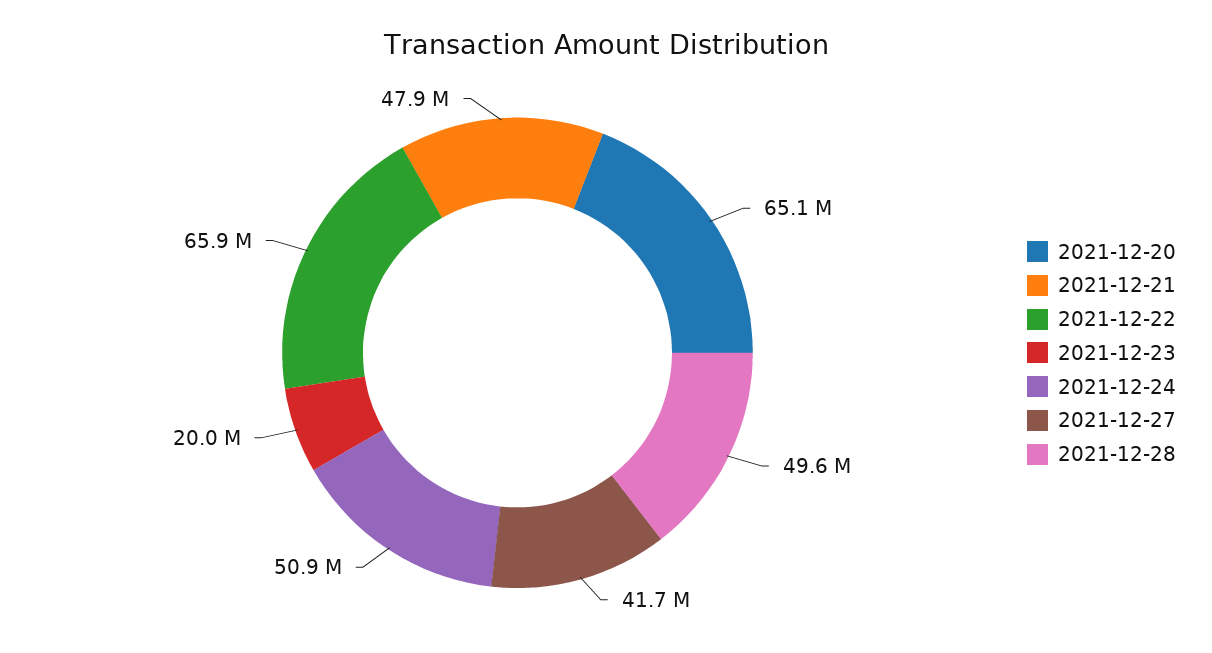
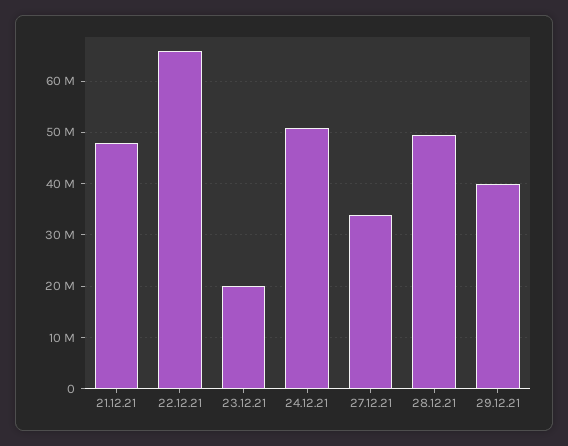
2021-12-20: 65100000 -> none
2021-12-27: 41700000 -> 34000000
29.12.21: none -> 40000000

